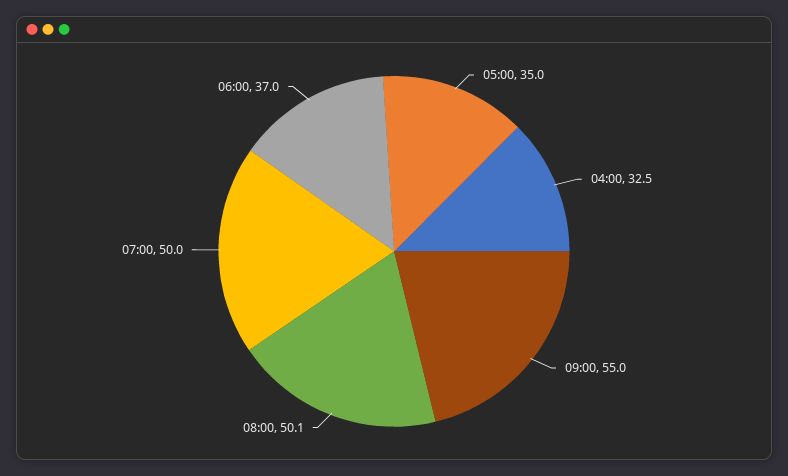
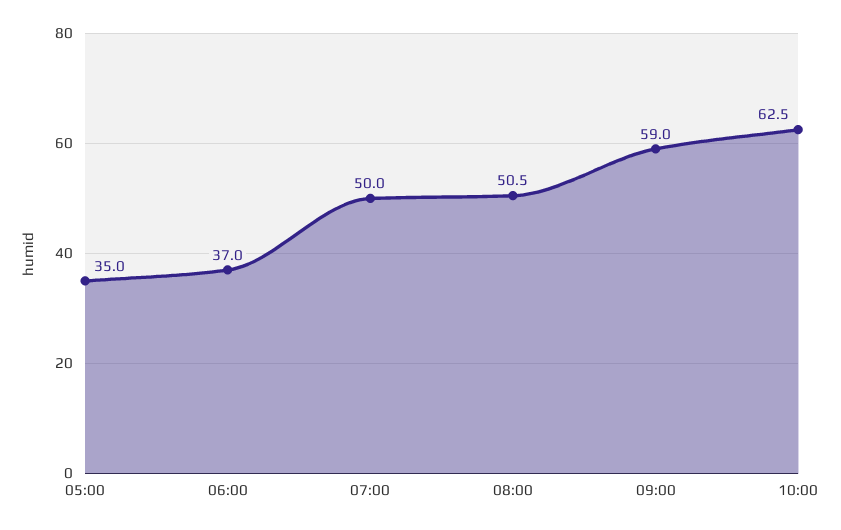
04:00: 32.5 -> none
09:00: 55 -> 59
08:00: 50.1 -> 50.5
10:00: none -> 62.5

